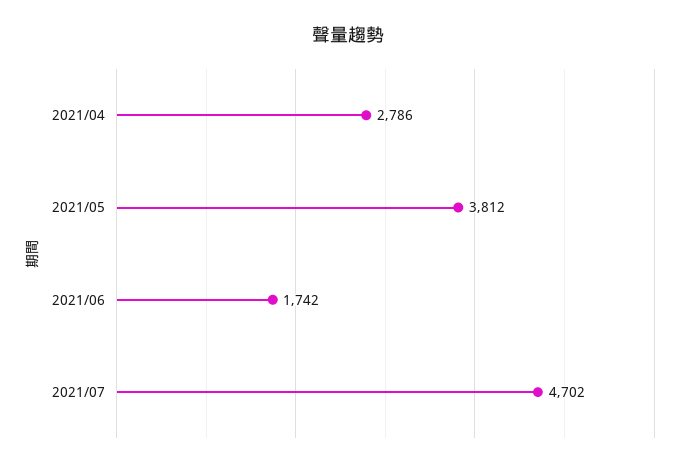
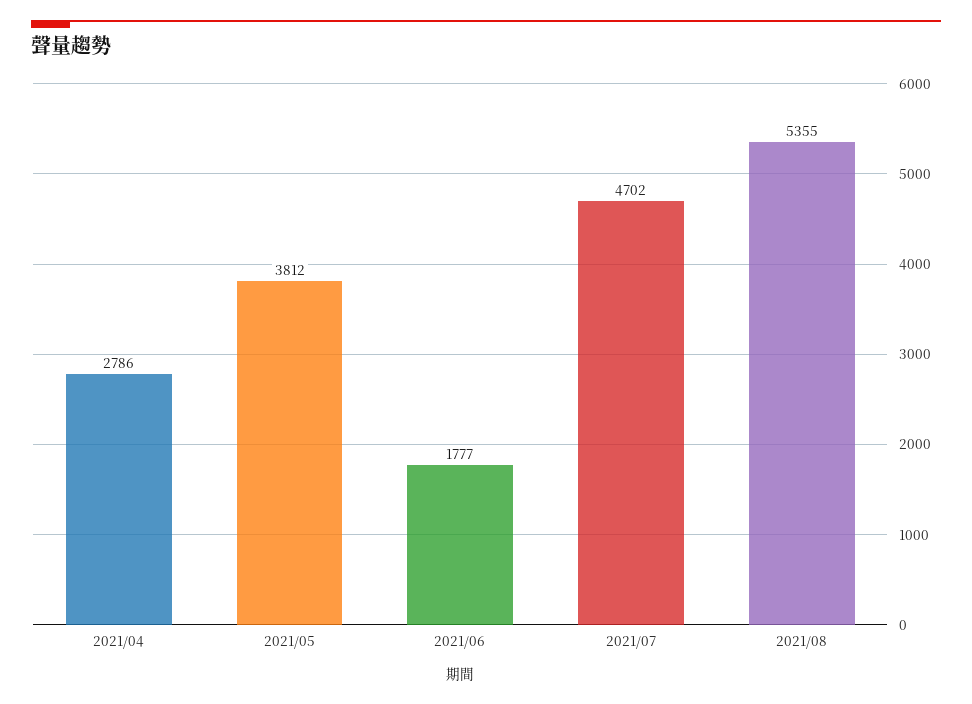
2021/06: 1742 -> 1777
2021/08: none -> 5355

